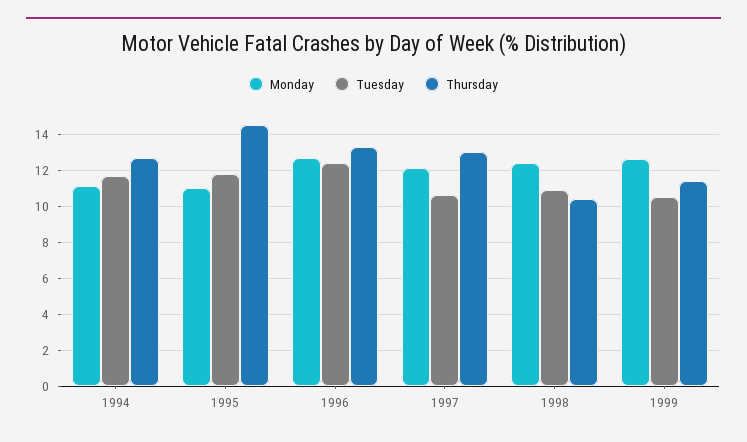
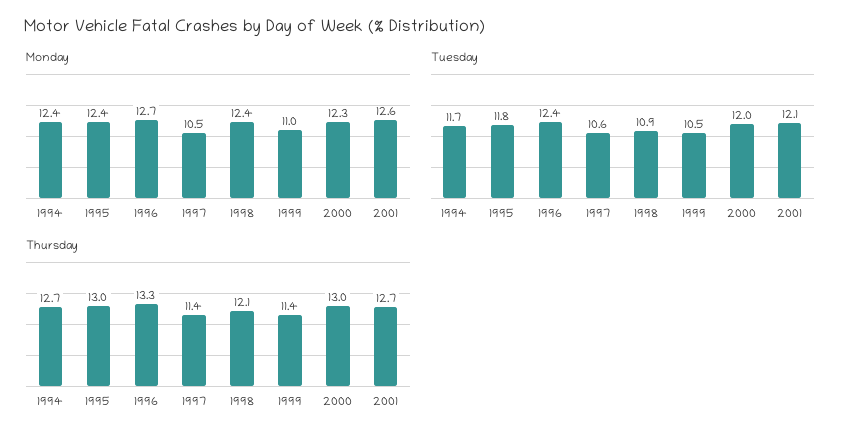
Monday, 1994: 11 -> 12.4
Monday, 1995: 11 -> 12.4
Thursday, 1995: 14.5 -> 13
Monday, 1997: 12 -> 10.5
Thursday, 1997: 13 -> 11.4
Thursday, 1998: 10.5 -> 12.1
Monday, 1999: 12.5 -> 11
Monday, 2000: none -> 12.3
Monday, 2001: none -> 12.6
Tuesday, 2000: none -> 12
Tuesday, 2001: none -> 12.1
Thursday, 2000: none -> 13
Thursday, 2001: none -> 12.7

